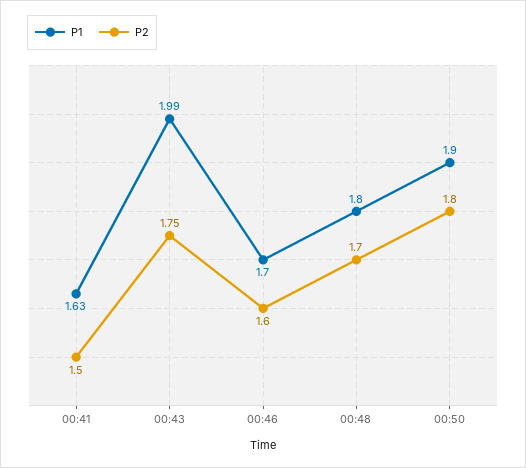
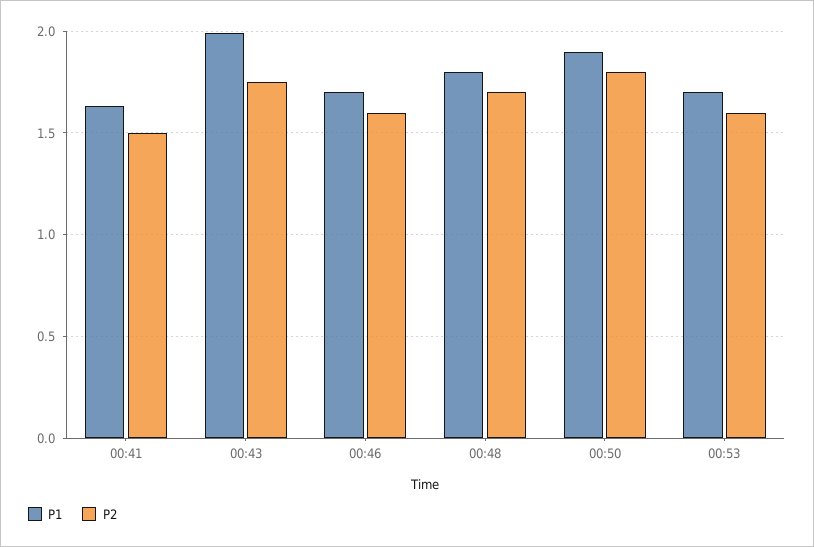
P1, 00:53: none -> 1.7
P2, 00:53: none -> 1.6

